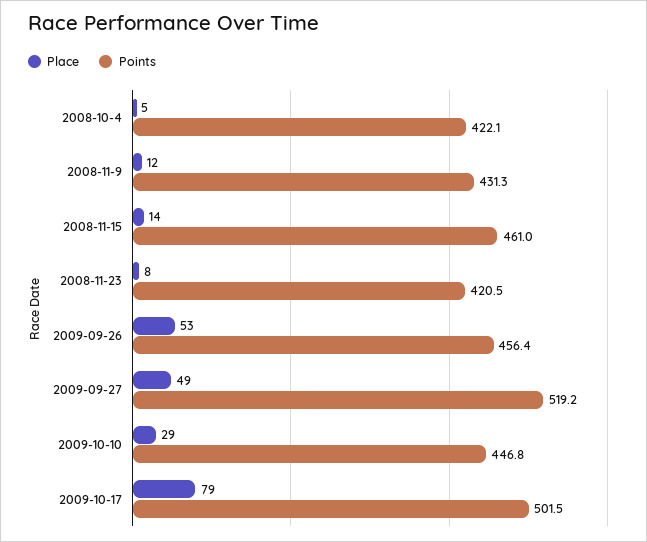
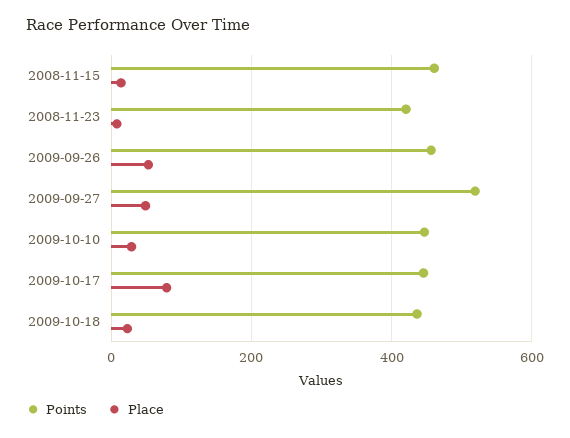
Place, 2008-10-4: 5 -> none
Points, 2008-10-4: 422.1 -> none
Place, 2008-11-9: 12 -> none
Points, 2008-11-9: 431.3 -> none
Points, 2009-10-17: 501.5 -> 440
Points, 2009-10-18: none -> 440
Place, 2009-10-18: none -> 20

